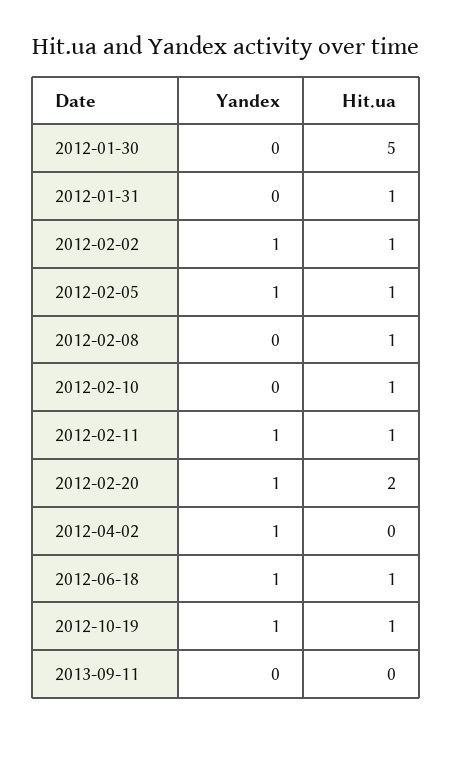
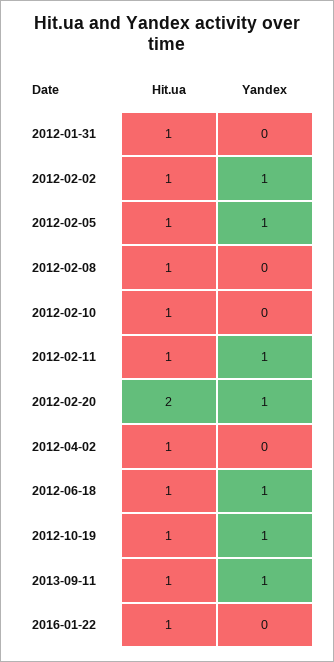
Yandex, 2012-01-30: 0 -> none
Hit.ua, 2012-01-30: 5 -> none
Yandex, 2012-04-02: 1 -> 0
Hit.ua, 2012-04-02: 0 -> 1
Yandex, 2013-09-11: 0 -> 1
Hit.ua, 2013-09-11: 0 -> 1
Hit.ua, 2016-01-22: none -> 1
Yandex, 2016-01-22: none -> 0

